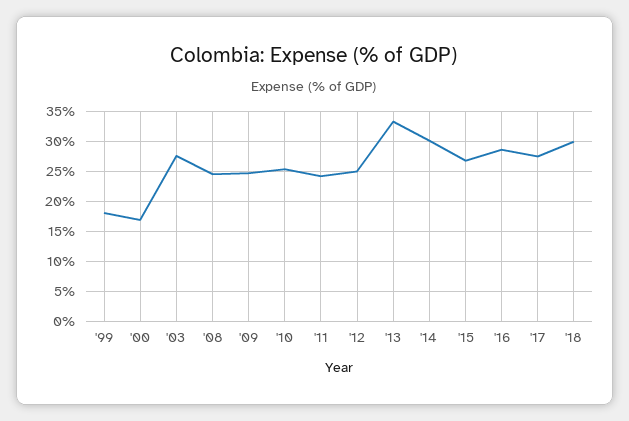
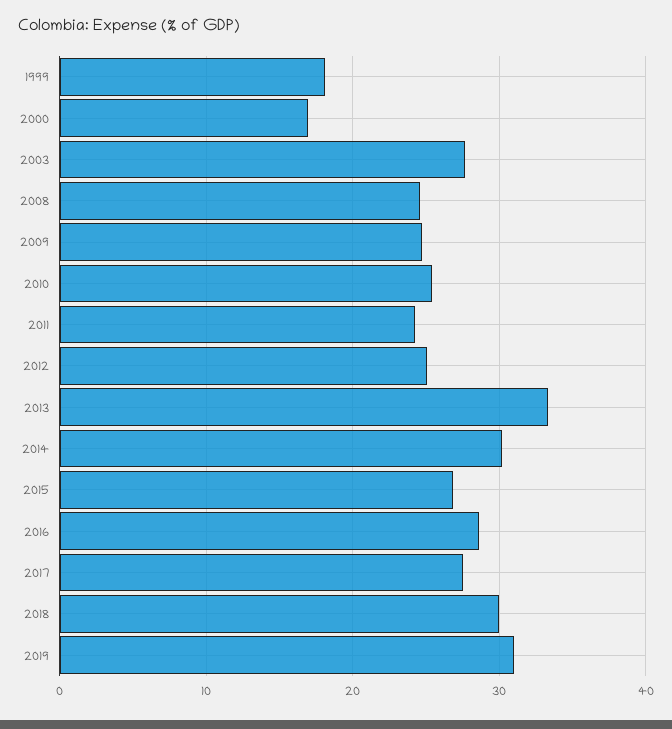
2019: none -> 31

